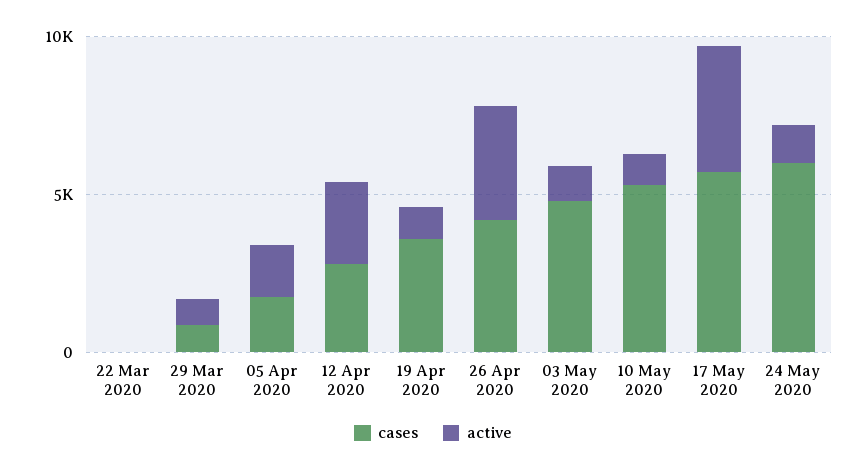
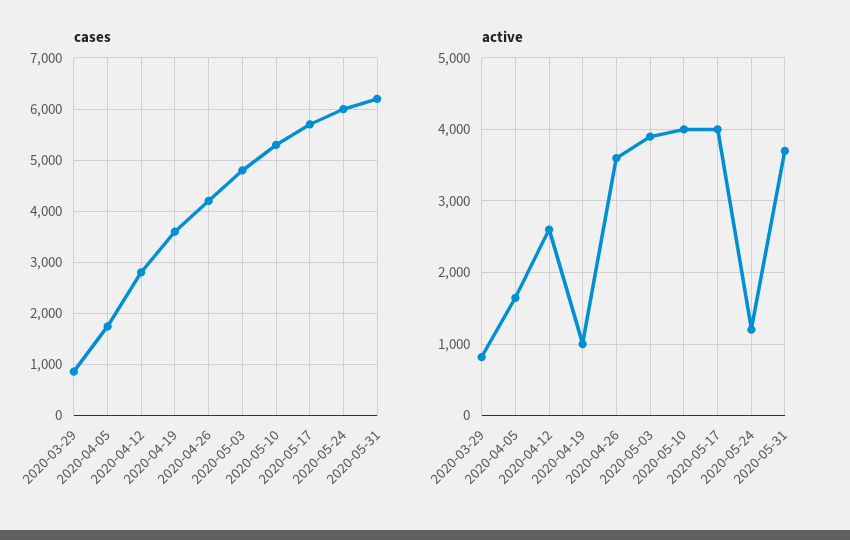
cases, 22 Mar 2020: 0 -> none
active, 22 Mar 2020: 0 -> none
active, 03 May 2020: 1000 -> 3900
active, 10 May 2020: 1000 -> 4000
cases, 2020-05-31: none -> 6200
active, 2020-05-31: none -> 3700

